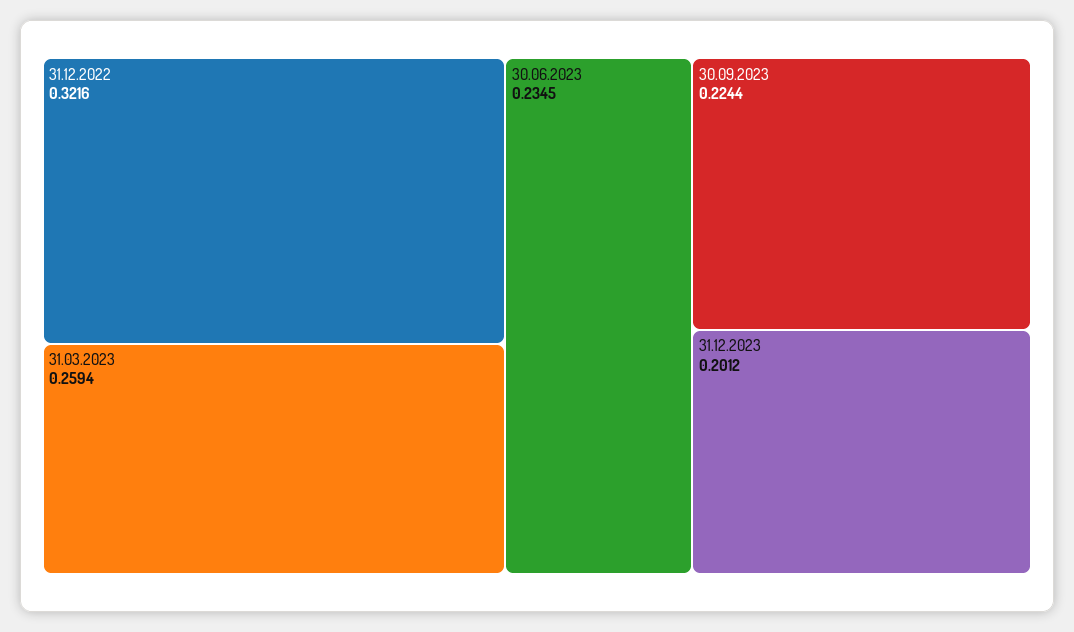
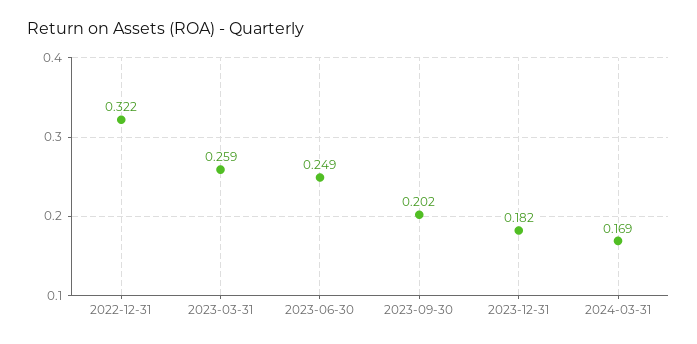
30.06.2023: 0.2345 -> 0.249
30.09.2023: 0.2244 -> 0.202
31.12.2023: 0.2012 -> 0.182
2024-03-31: none -> 0.169

